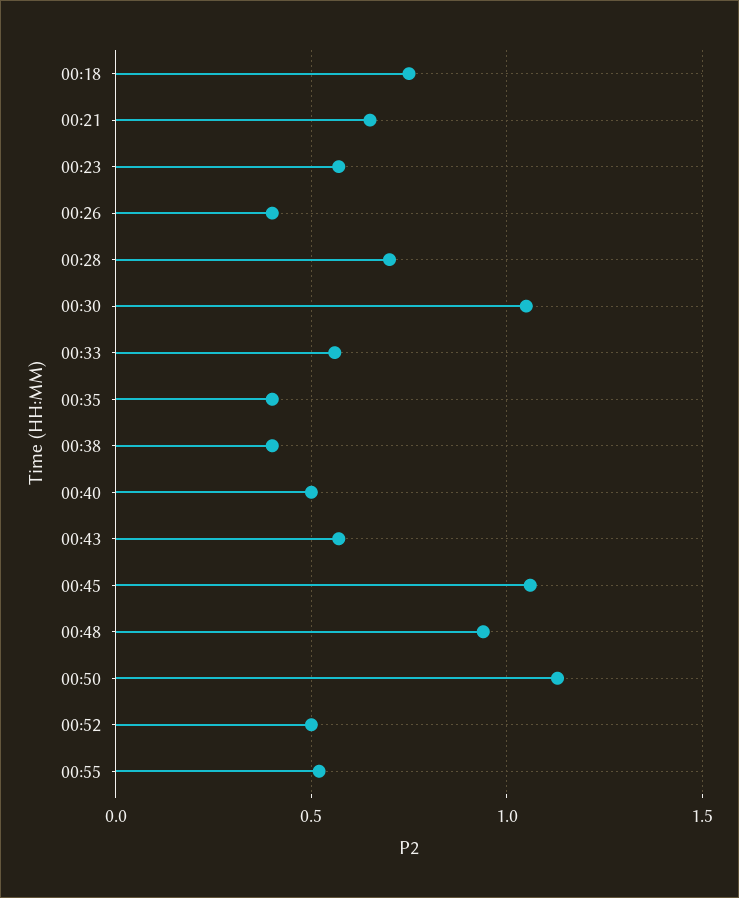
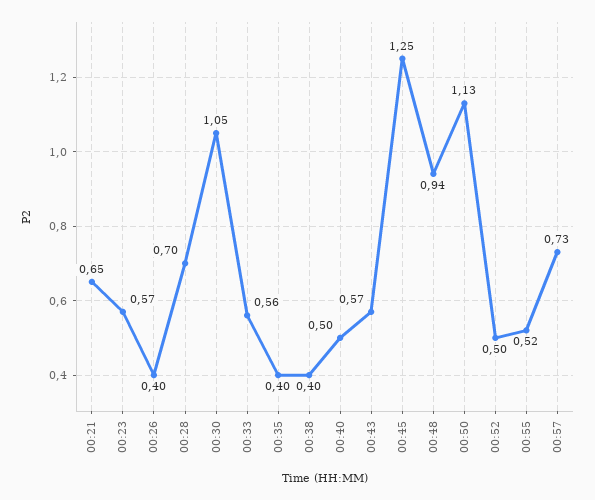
00:18: 0.75 -> none
00:45: 1.05 -> 1.25
00:57: none -> 0.73

